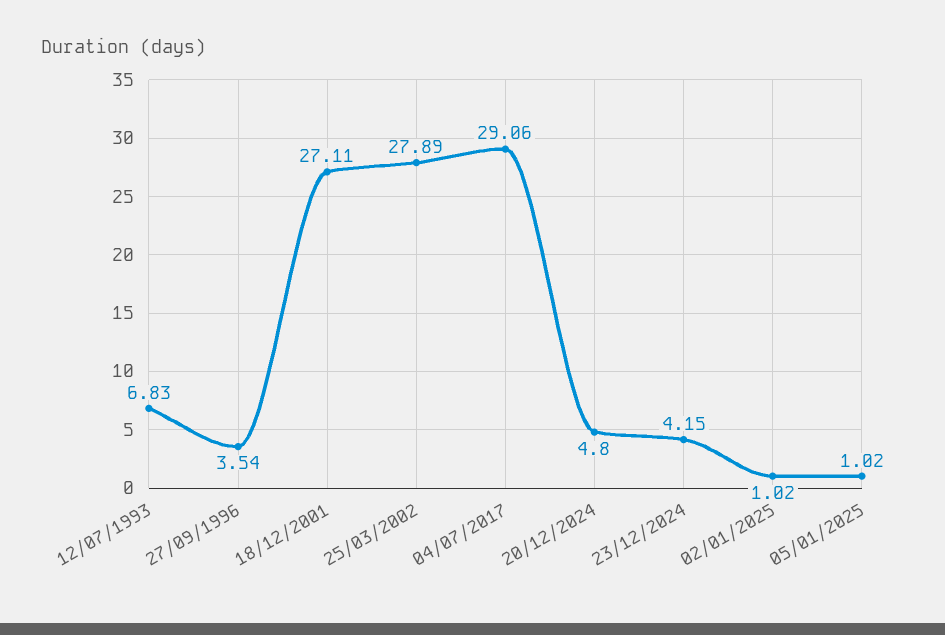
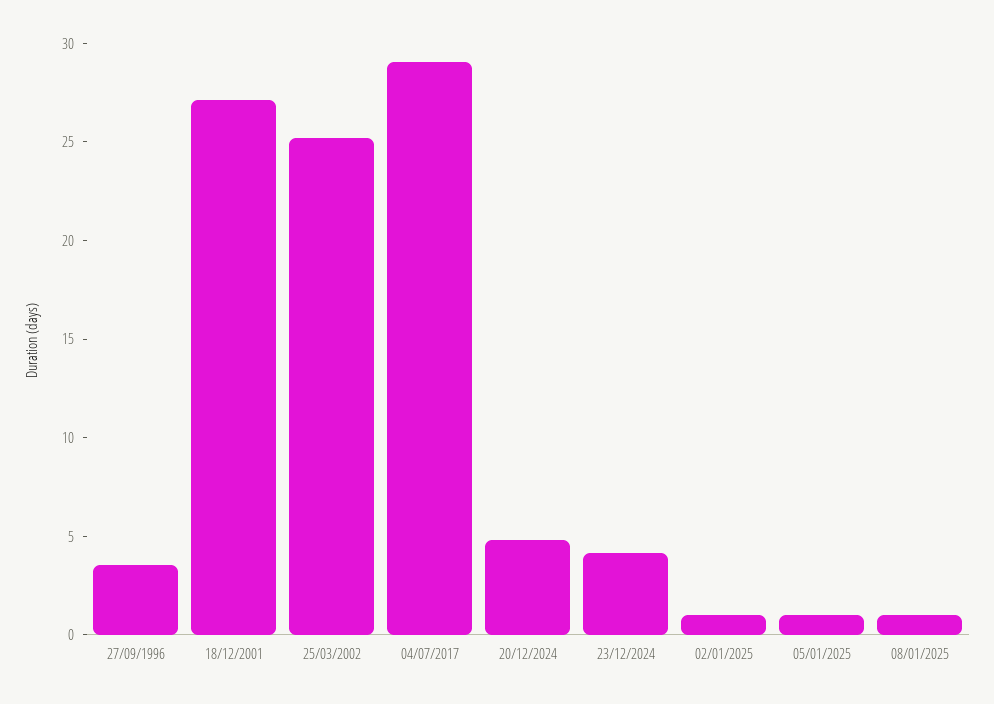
12/07/1993: 6.83 -> none
25/03/2002: 27.89 -> 25
08/01/2025: none -> 1

